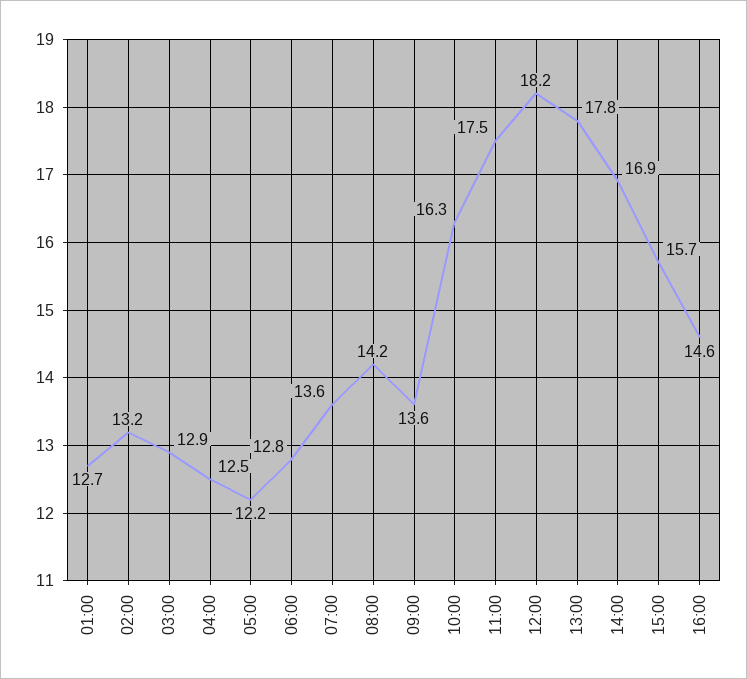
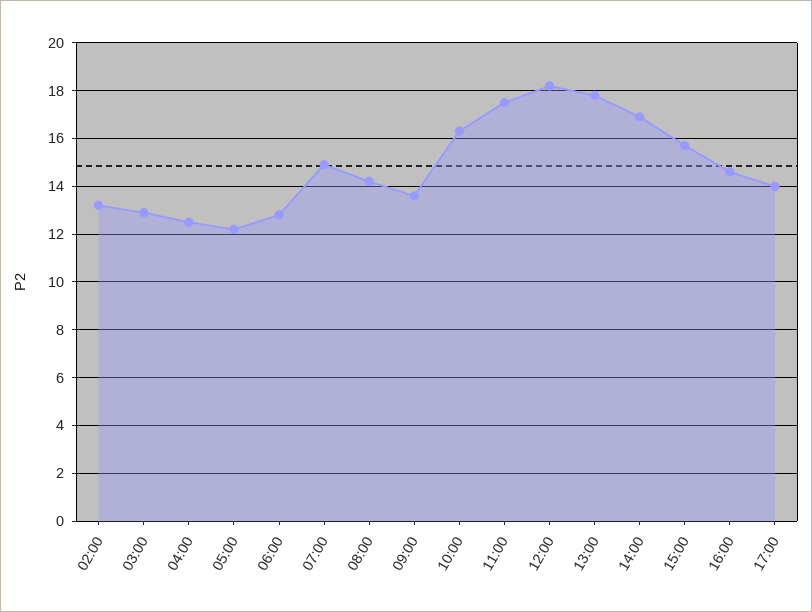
01:00: 12.7 -> none
07:00: 13.6 -> 15
17:00: none -> 14

